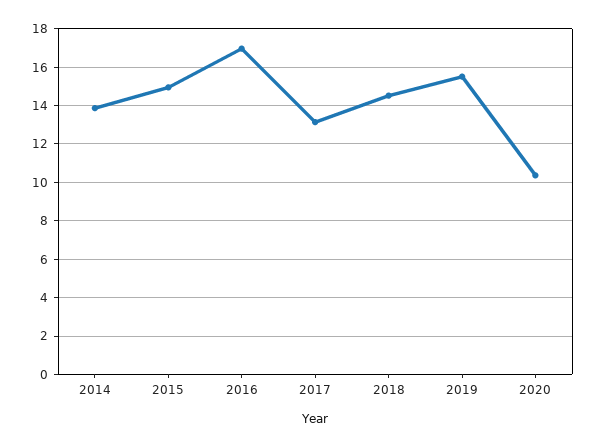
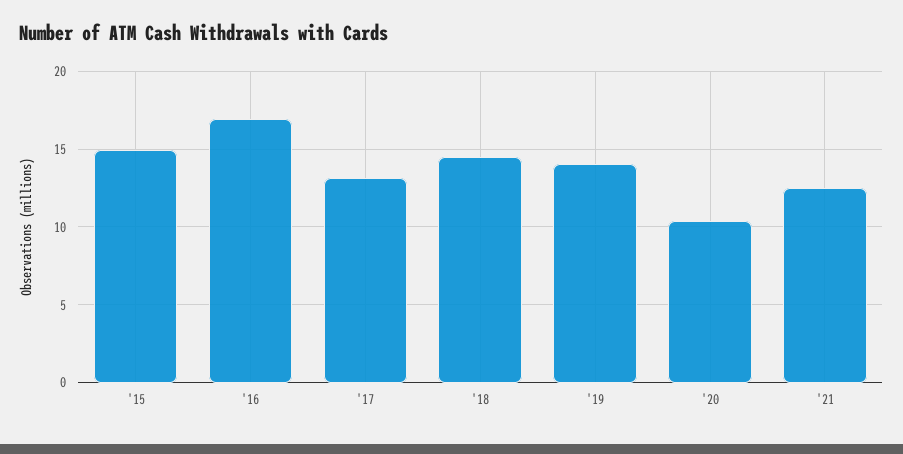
2014: 14 -> none
2019: 15.5 -> 14
'21: none -> 12.5

